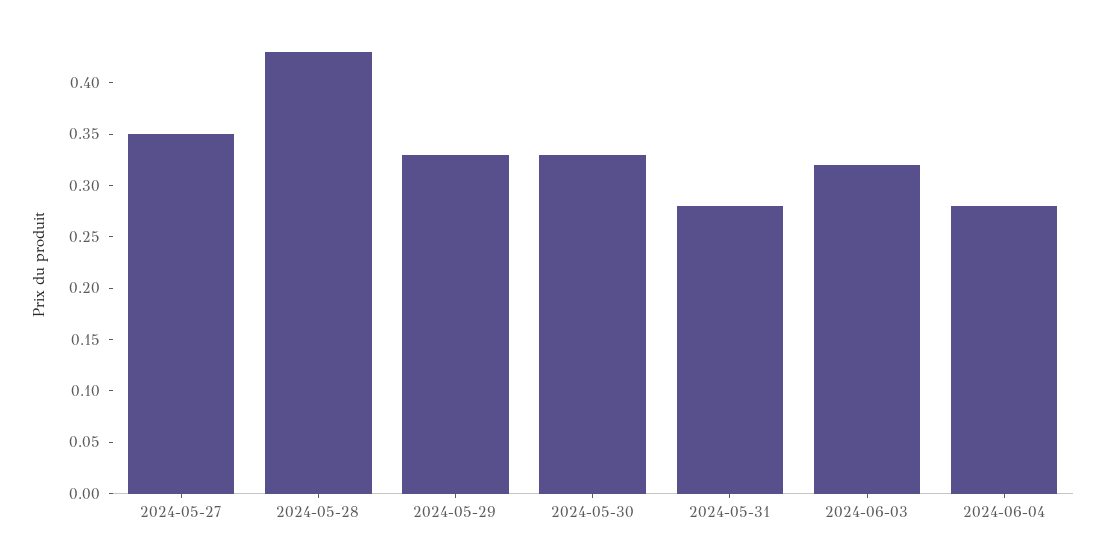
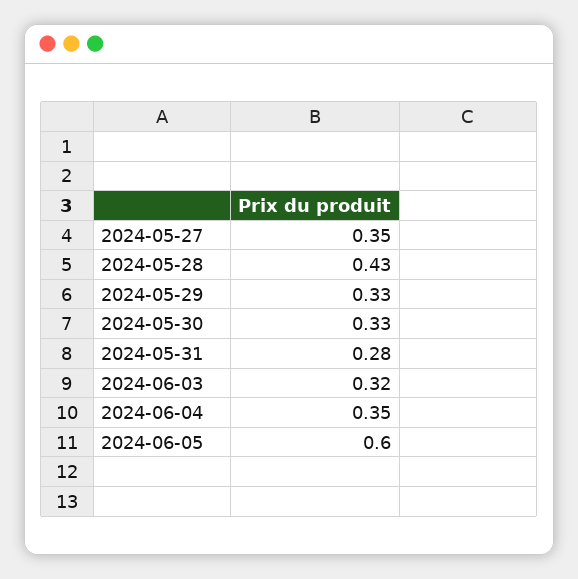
2024-06-04: 0.28 -> 0.35
2024-06-05: none -> 0.6

